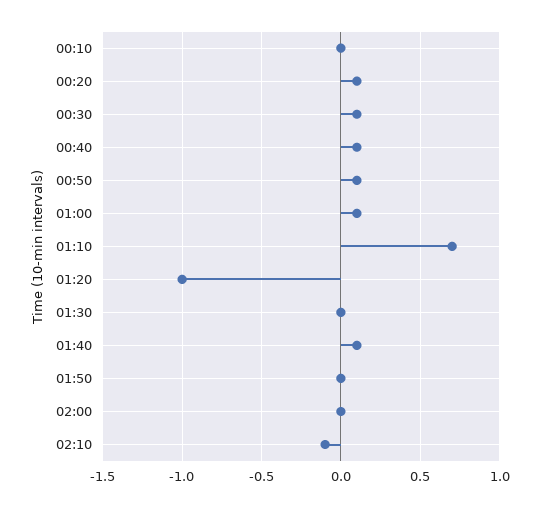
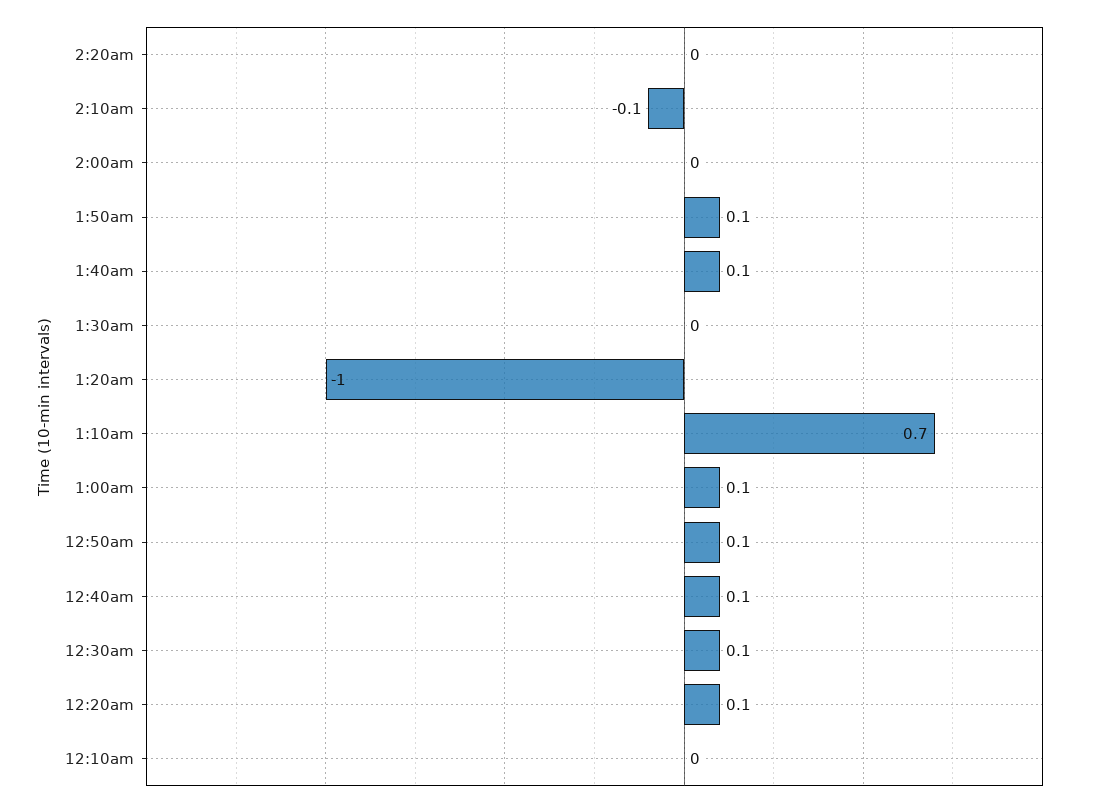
01:50: 0 -> 0.1
2:20am: none -> 0

